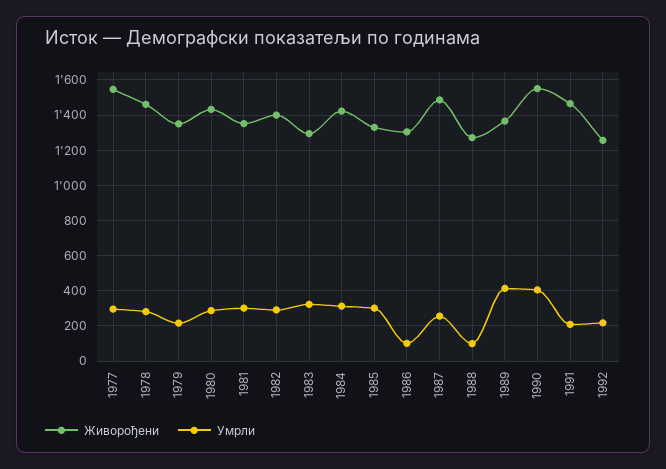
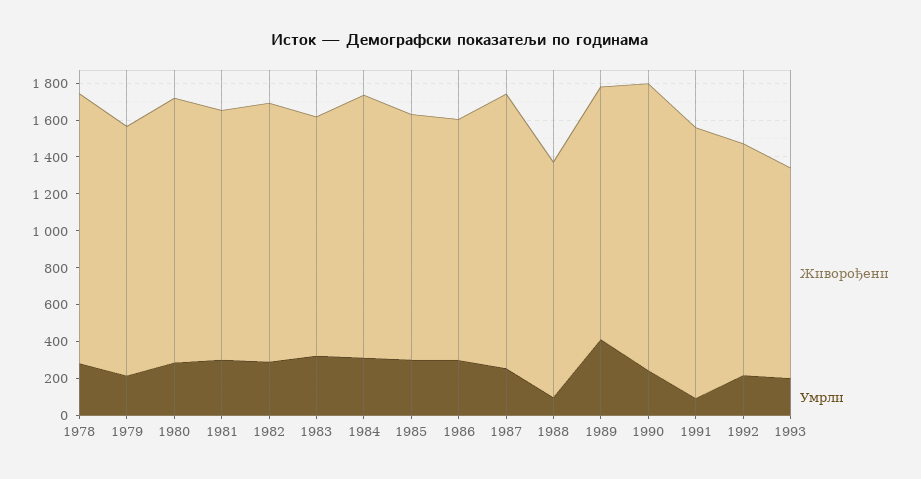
Живорођени, 1977: 1550 -> none
Умрли, 1977: 300 -> none
Умрли, 1986: 100 -> 300
Умрли, 1990: 400 -> 250
Умрли, 1991: 200 -> 100
Живорођени, 1993: none -> 1150
Умрли, 1993: none -> 200

